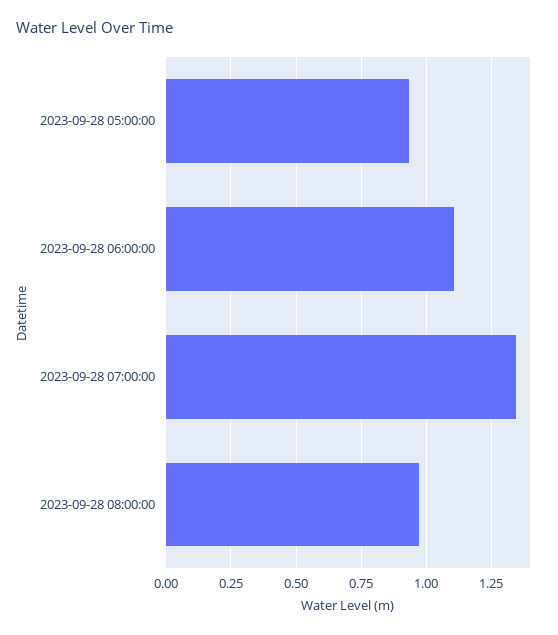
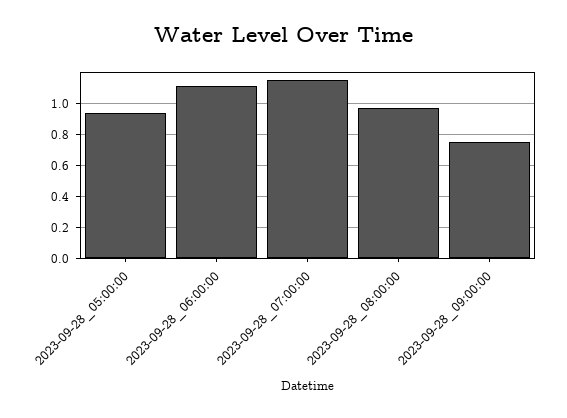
2023-09-28 07:00:00: 1.35 -> 1.15
2023-09-28_09:00:00: none -> 0.75

